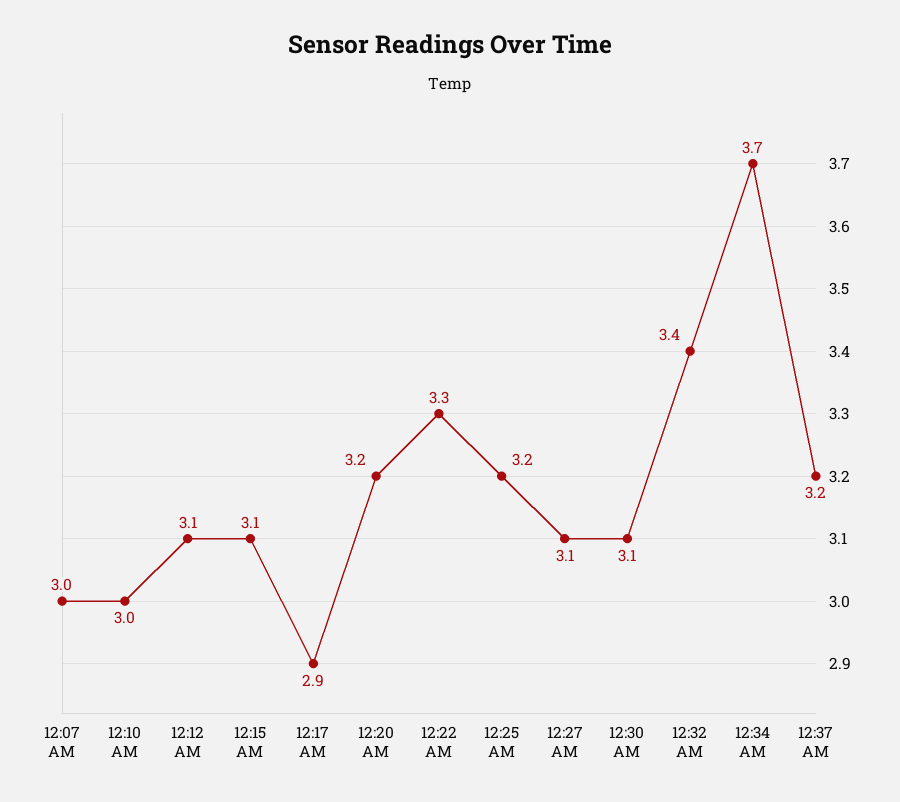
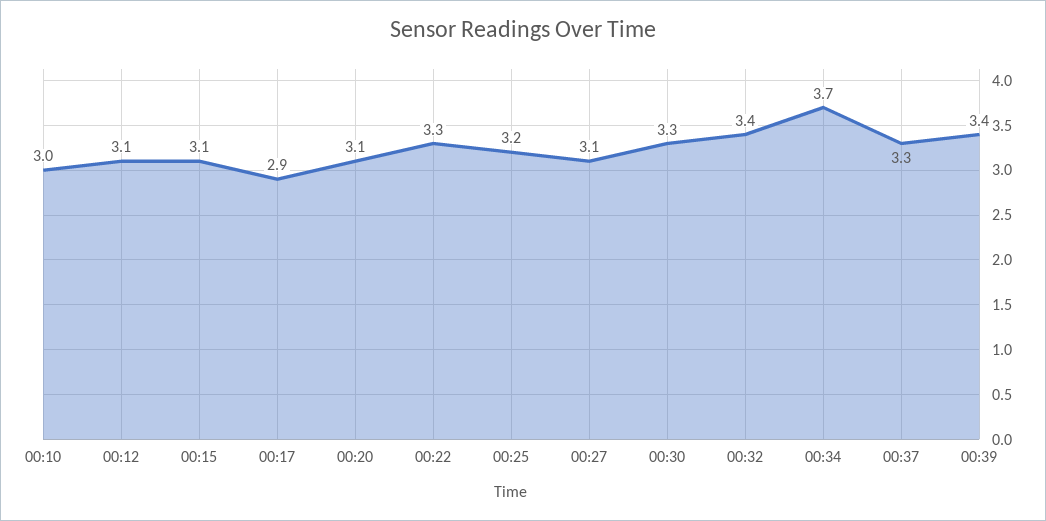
12:07 AM: 3 -> none
12:20 AM: 3.2 -> 3.1
12:30 AM: 3.1 -> 3.3
12:37 AM: 3.2 -> 3.3
00:39: none -> 3.4

